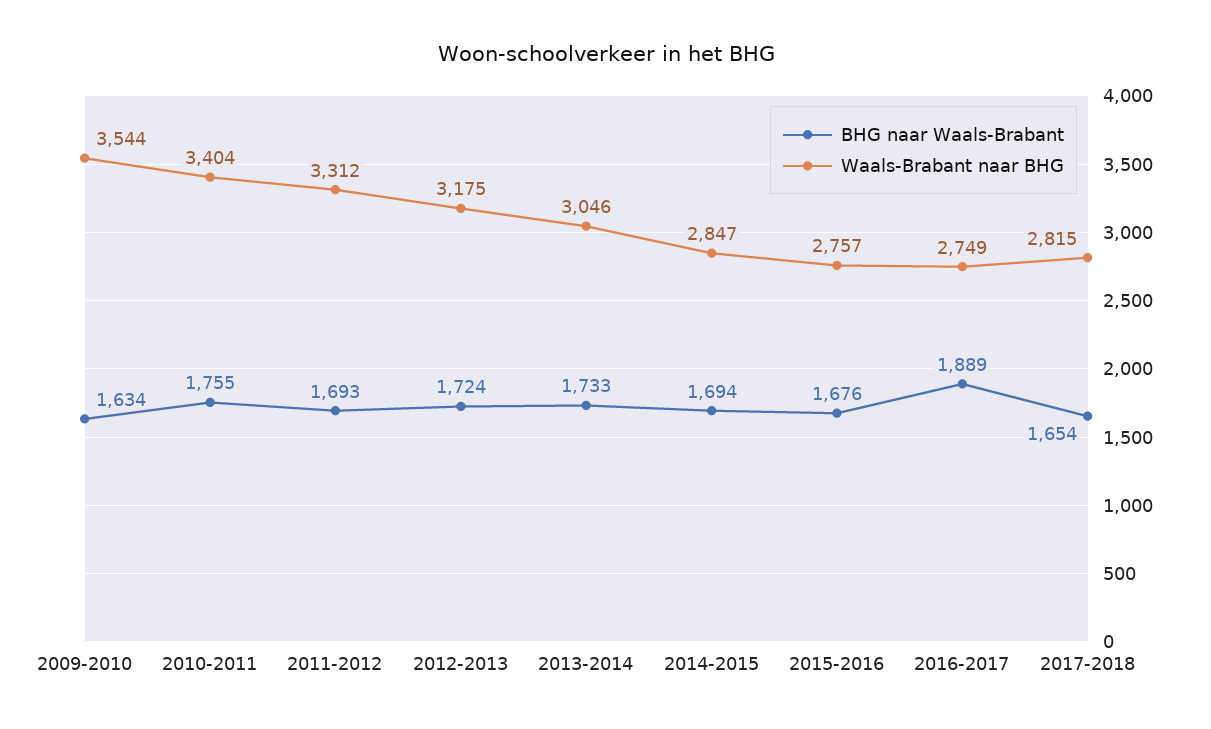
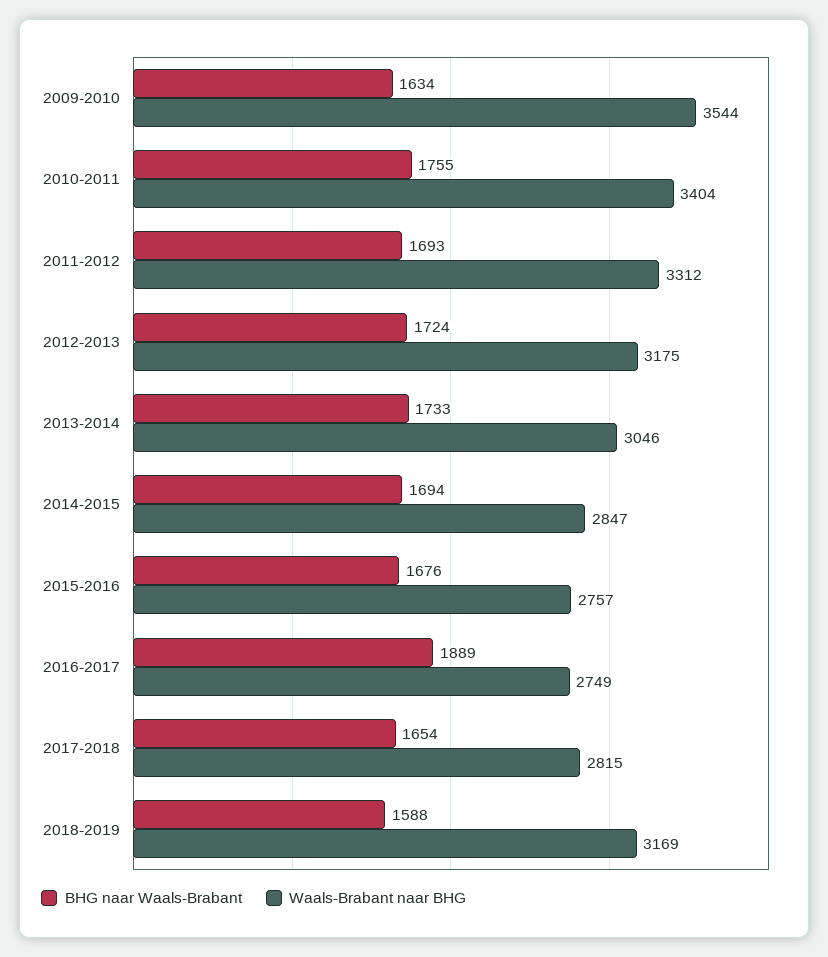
BHG naar Waals-Brabant, 2018-2019: none -> 1588
Waals-Brabant naar BHG, 2018-2019: none -> 3169

